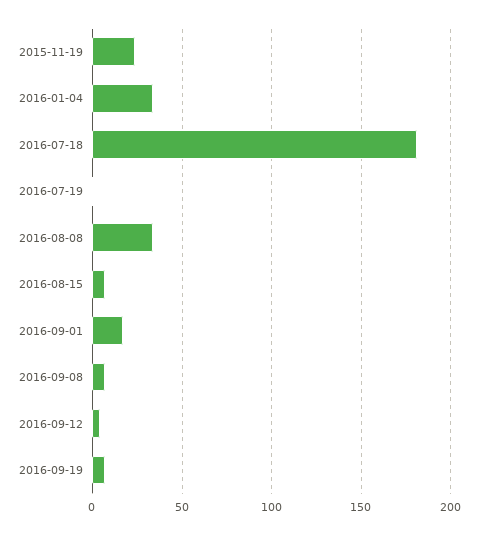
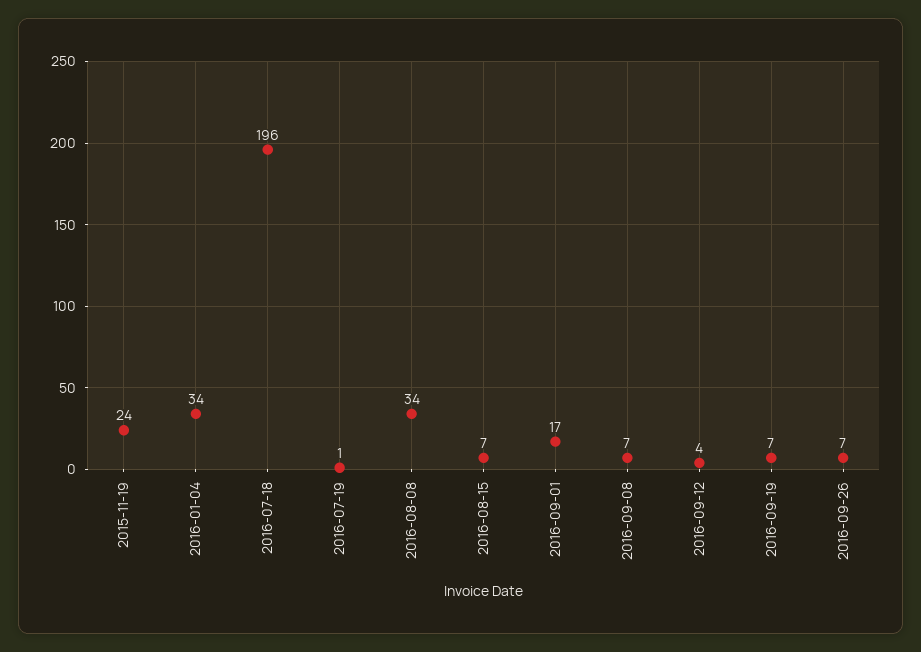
2016-07-18: 180 -> 196
2016-09-26: none -> 7

